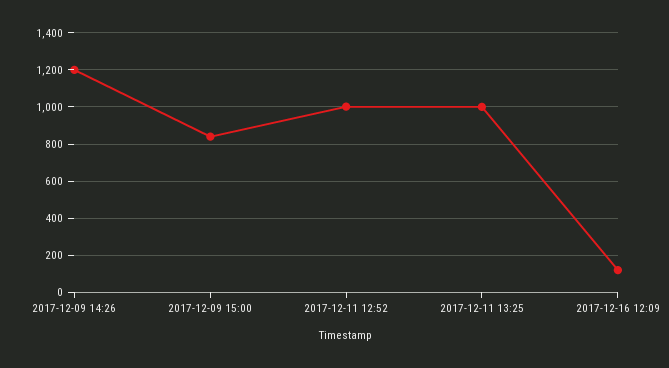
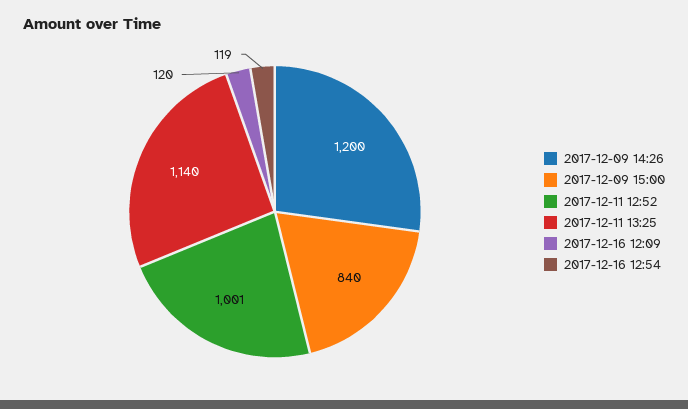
2017-12-11 13:25: 1000 -> 1140
2017-12-16 12:54: none -> 119

